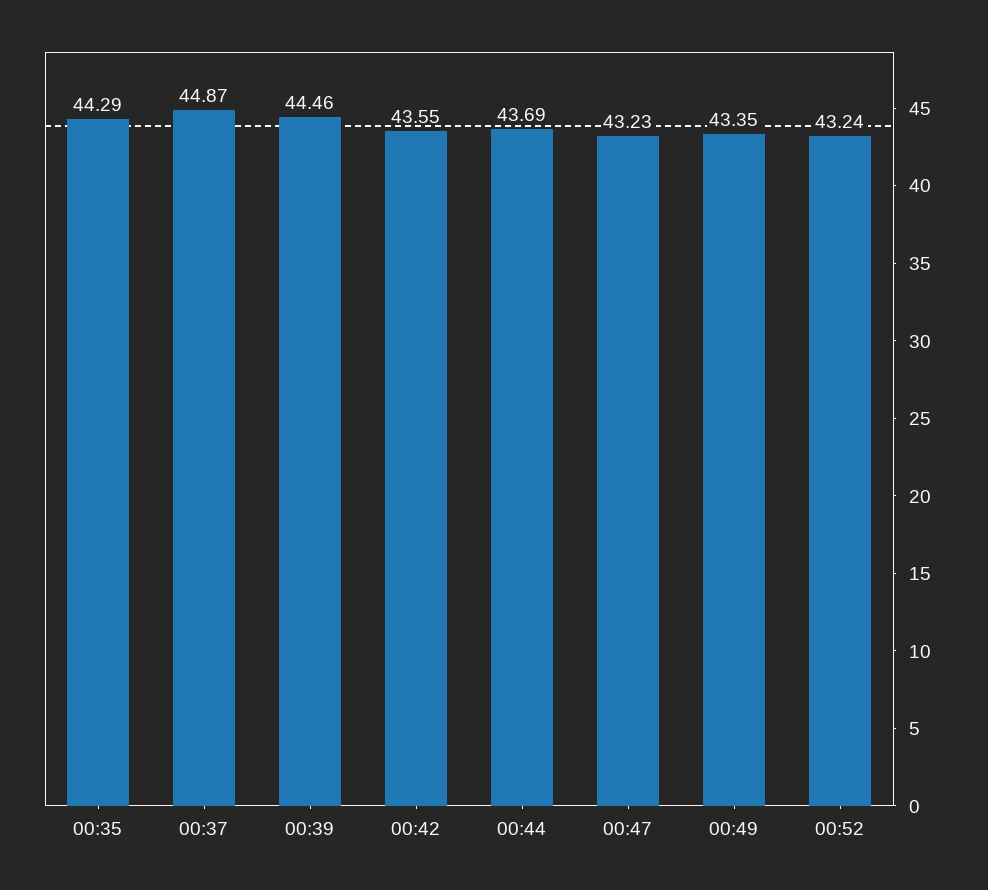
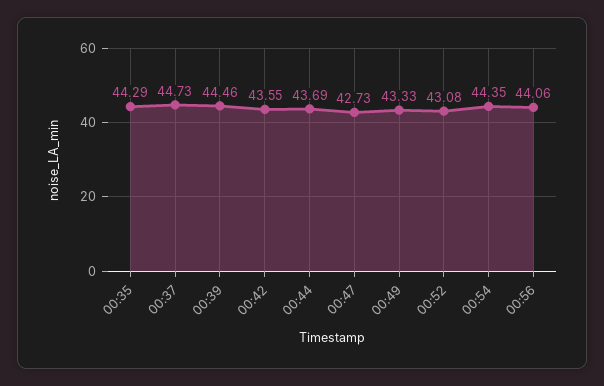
00:37: 44.87 -> 44.73
00:47: 43.23 -> 42.73
00:49: 43.35 -> 43.33
00:52: 43.24 -> 43.08
00:54: none -> 44.35
00:56: none -> 44.06

